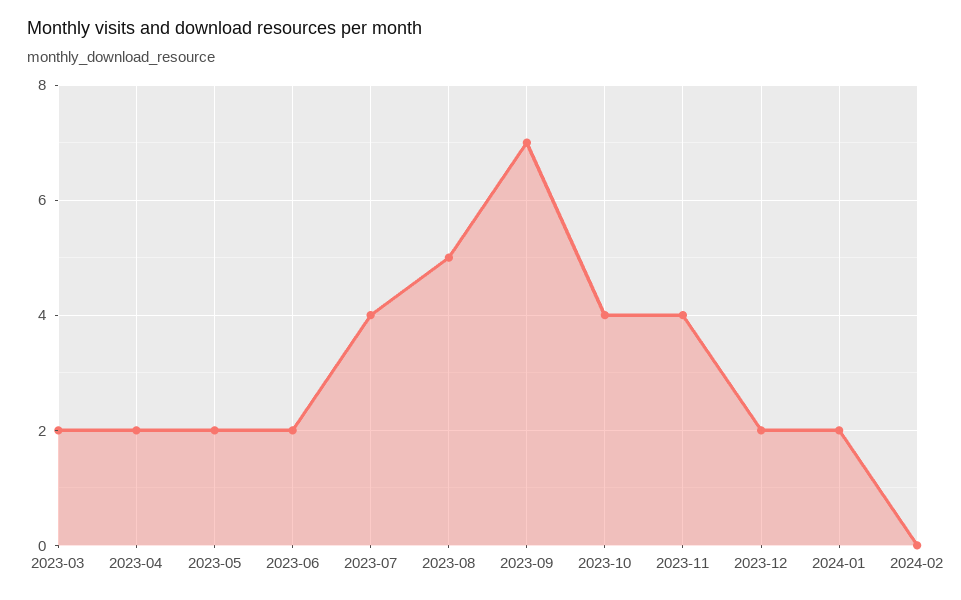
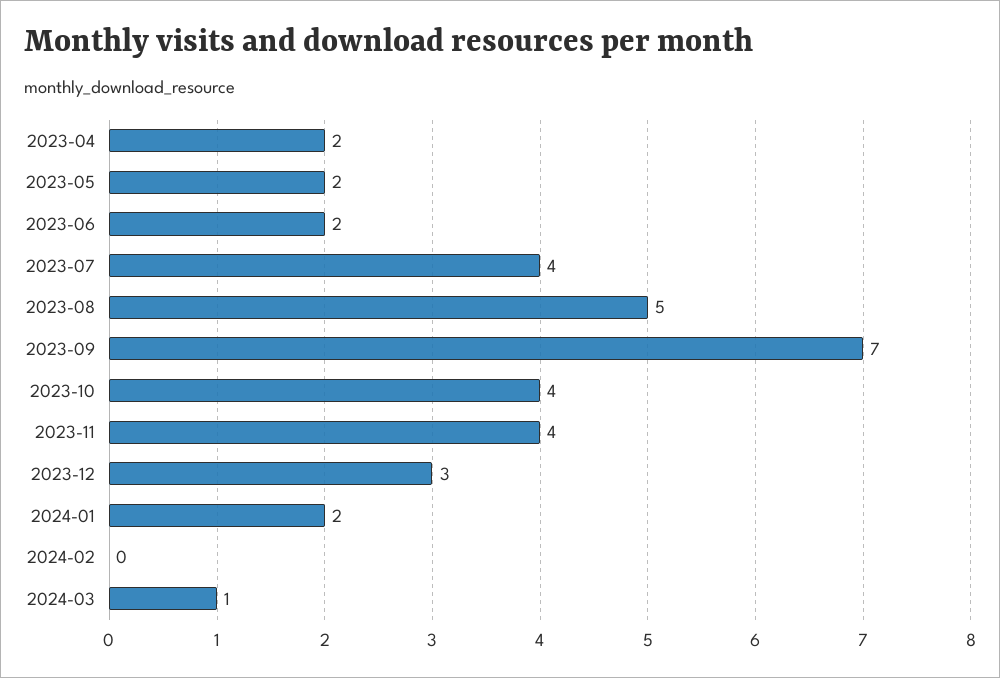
2023-03: 2 -> none
2023-12: 2 -> 3
2024-03: none -> 1

